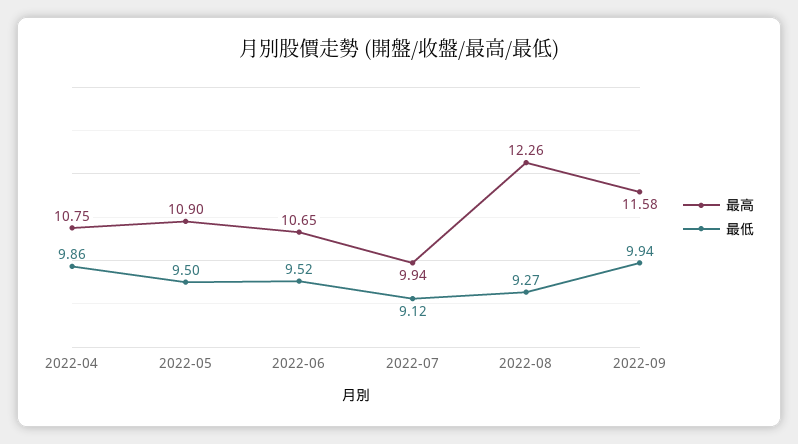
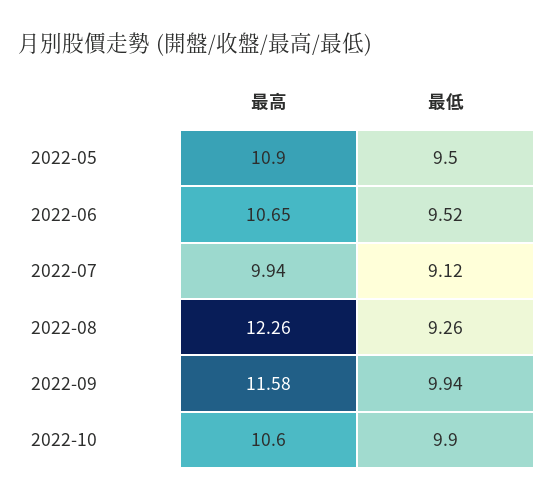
最高, 2022-04: 10.75 -> none
最低, 2022-04: 9.86 -> none
最低, 2022-08: 9.27 -> 9.26
最高, 2022-10: none -> 10.6
最低, 2022-10: none -> 9.9

